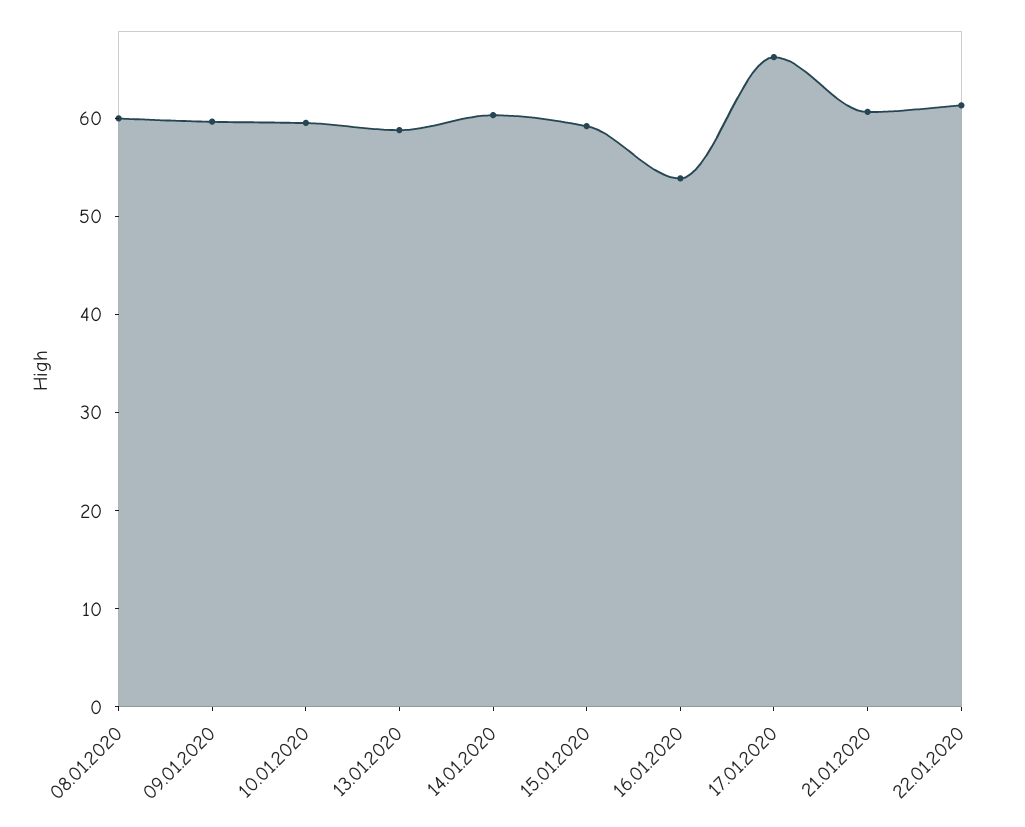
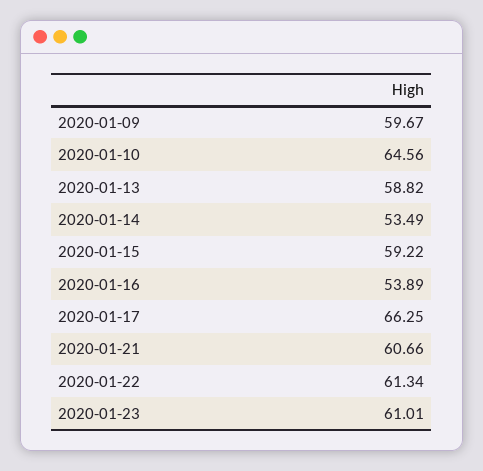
08.01.2020: 60 -> none
10.01.2020: 60 -> 64.56
14.01.2020: 60 -> 53.49
2020-01-23: none -> 61.01

